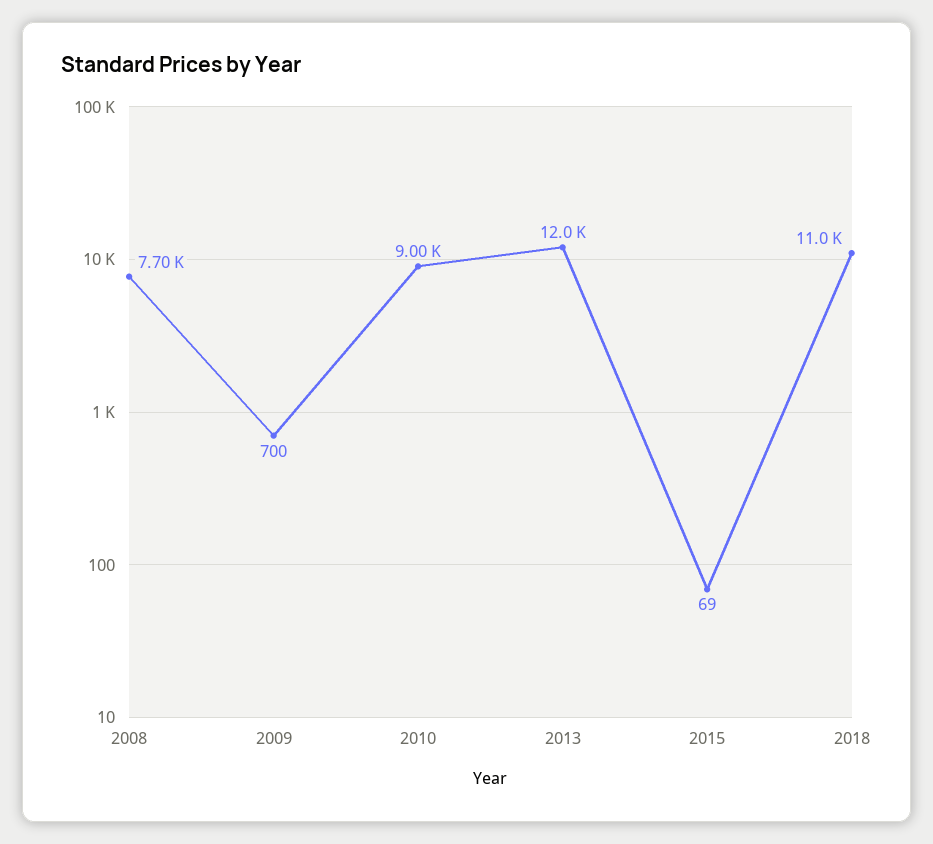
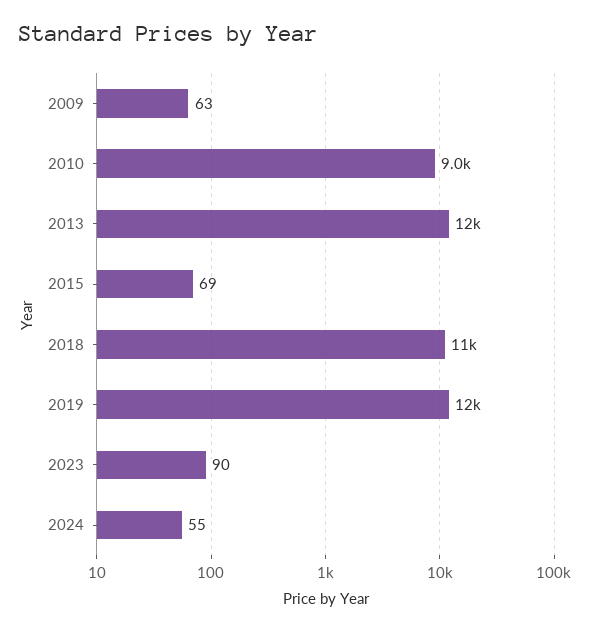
2008: 7700 -> none
2009: 700 -> 63
2019: none -> 12000
2023: none -> 90
2024: none -> 55

